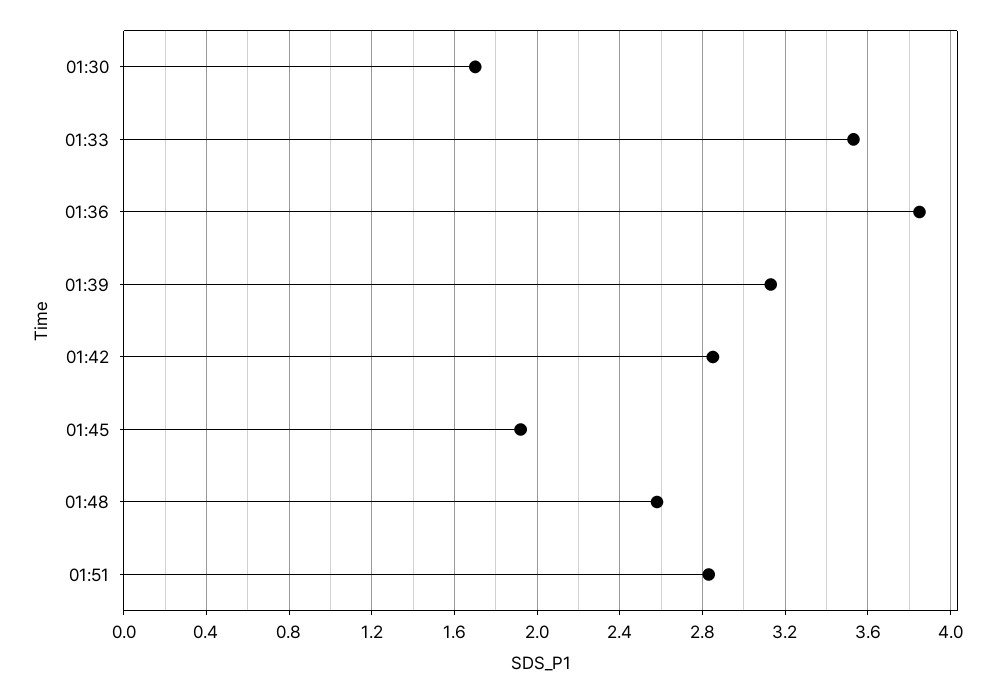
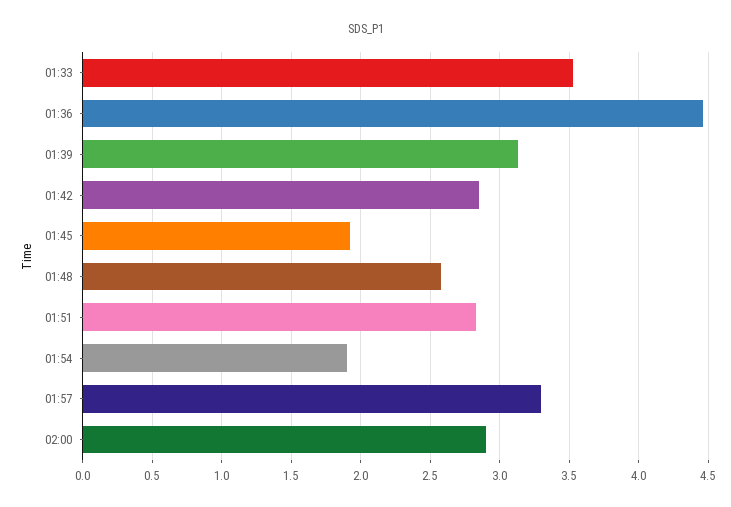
01:30: 1.7 -> none
01:36: 3.85 -> 4.45
01:54: none -> 1.9
01:57: none -> 3.3
02:00: none -> 2.9

